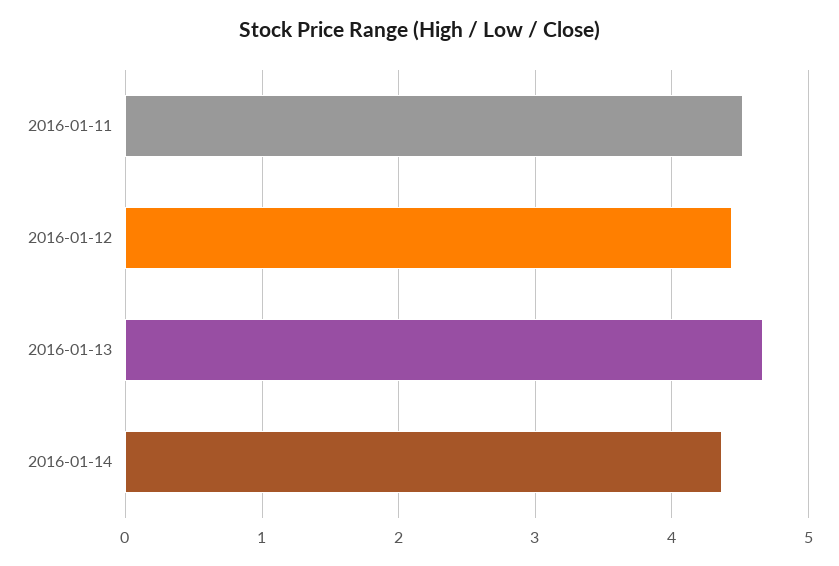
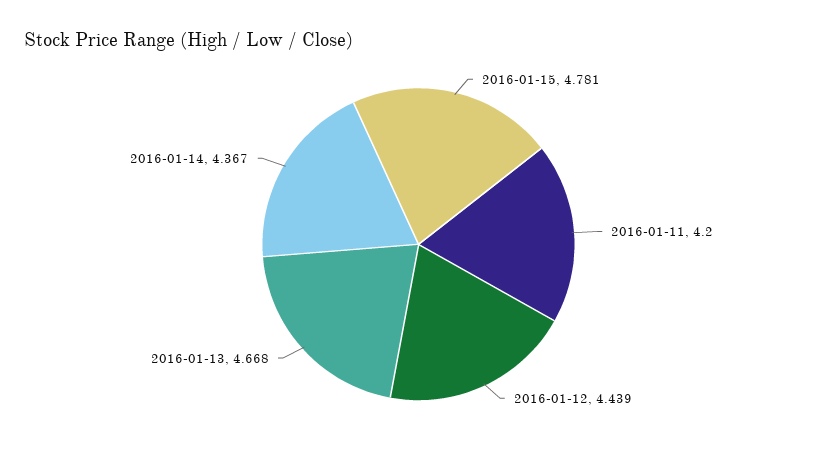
2016-01-11: 4.5 -> 4.2
2016-01-15: none -> 4.781

